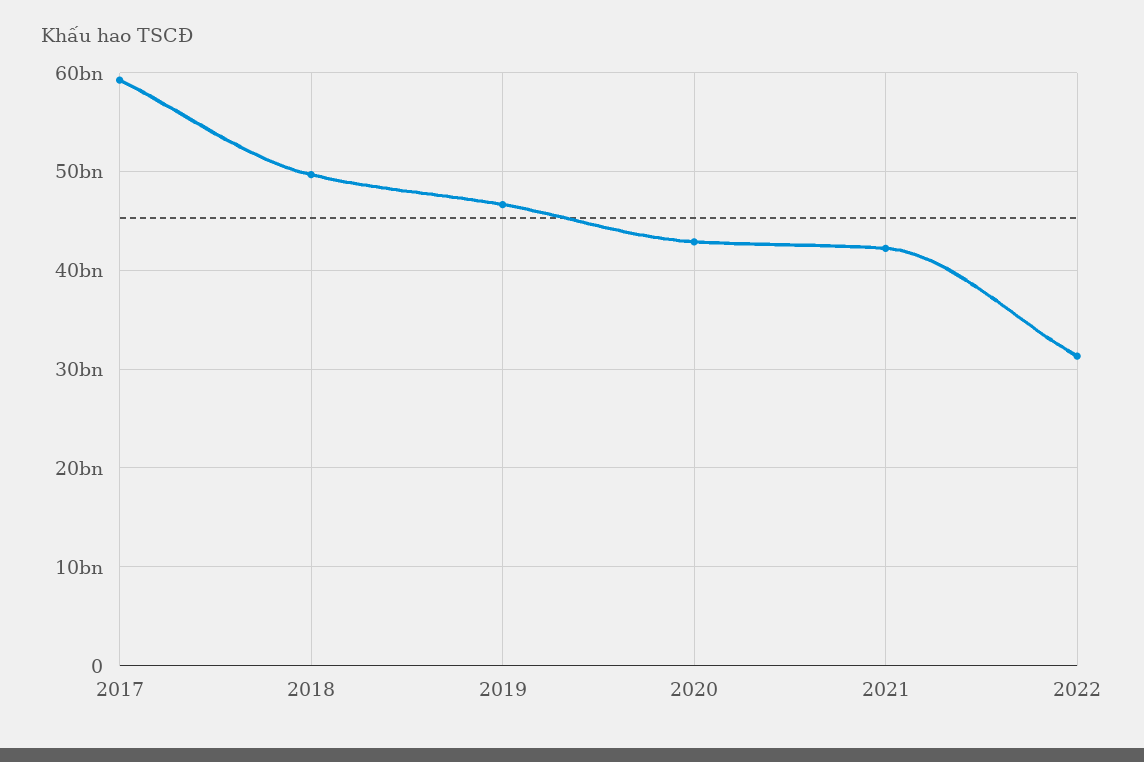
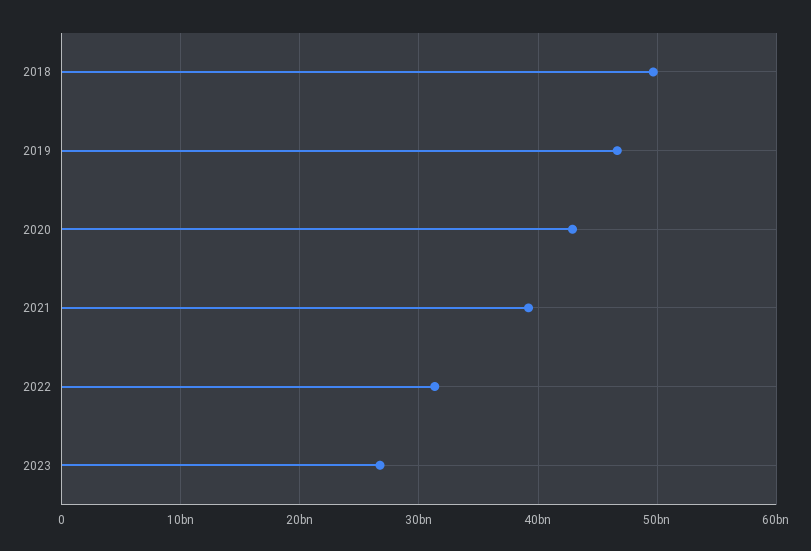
2017: 59000000000 -> none
2021: 42000000000 -> 39000000000
2023: none -> 27000000000

